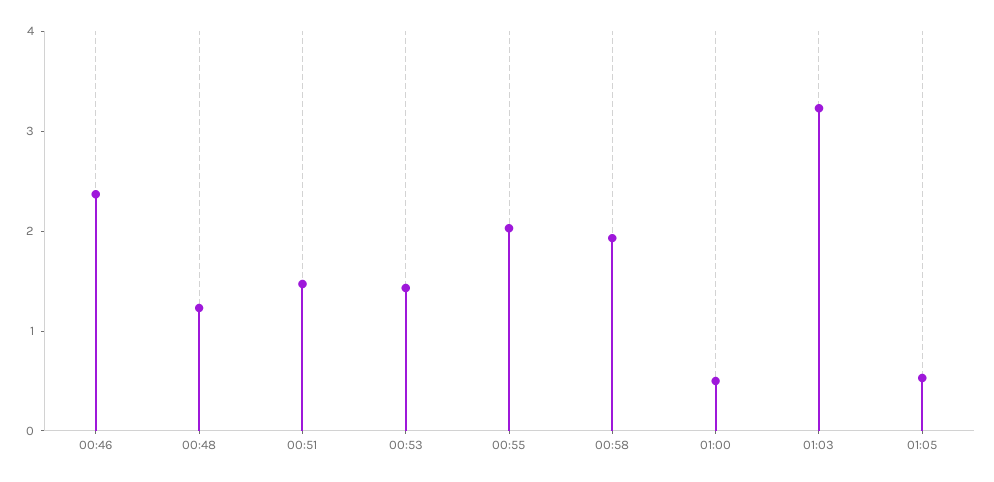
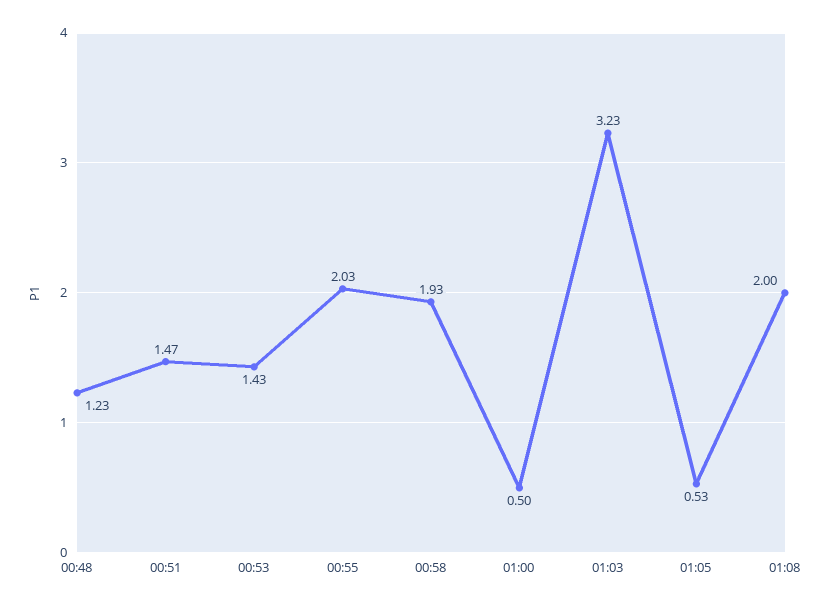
00:46: 2.4 -> none
01:08: none -> 2

